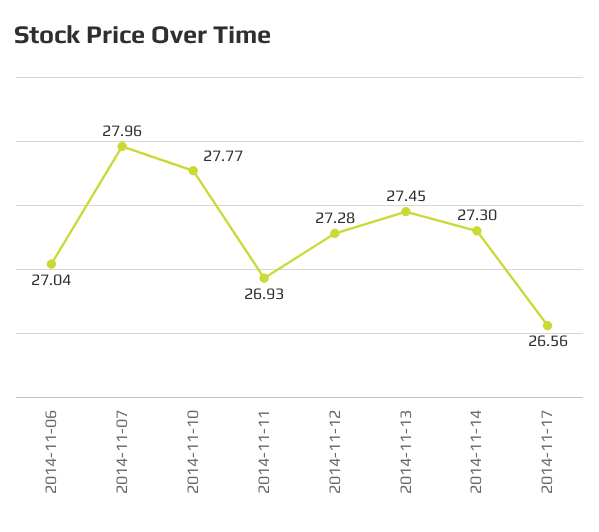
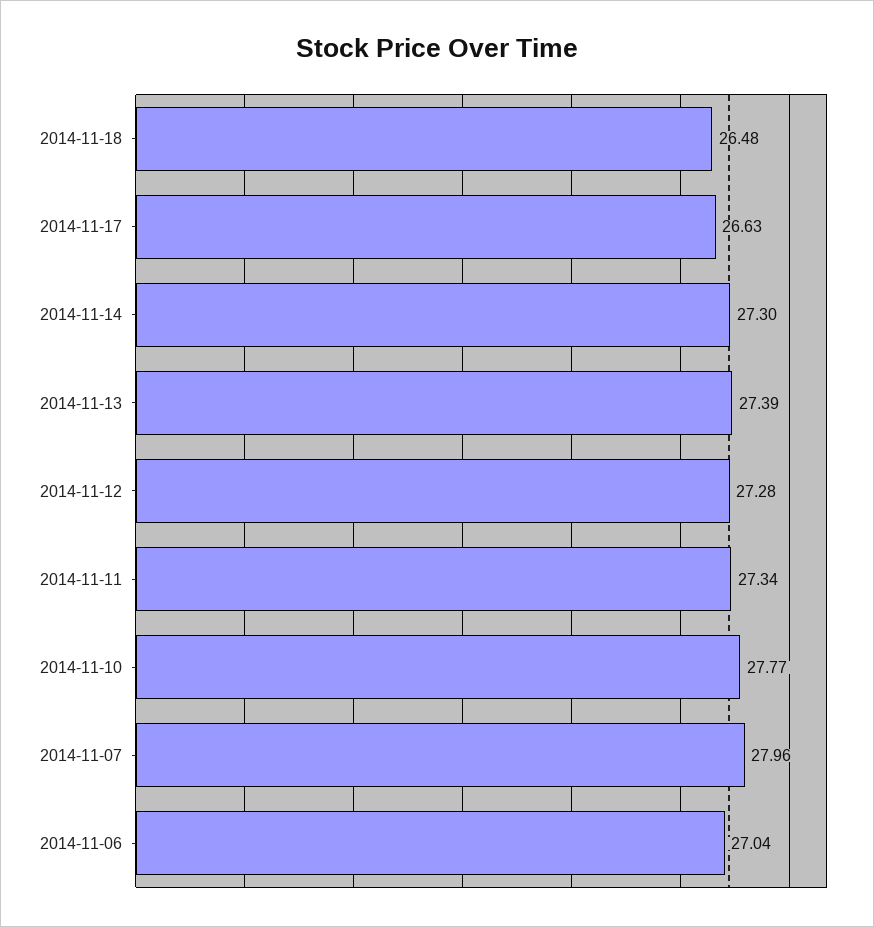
2014-11-11: 26.93 -> 27.34
2014-11-13: 27.45 -> 27.39
2014-11-17: 26.56 -> 26.63
2014-11-18: none -> 26.48

